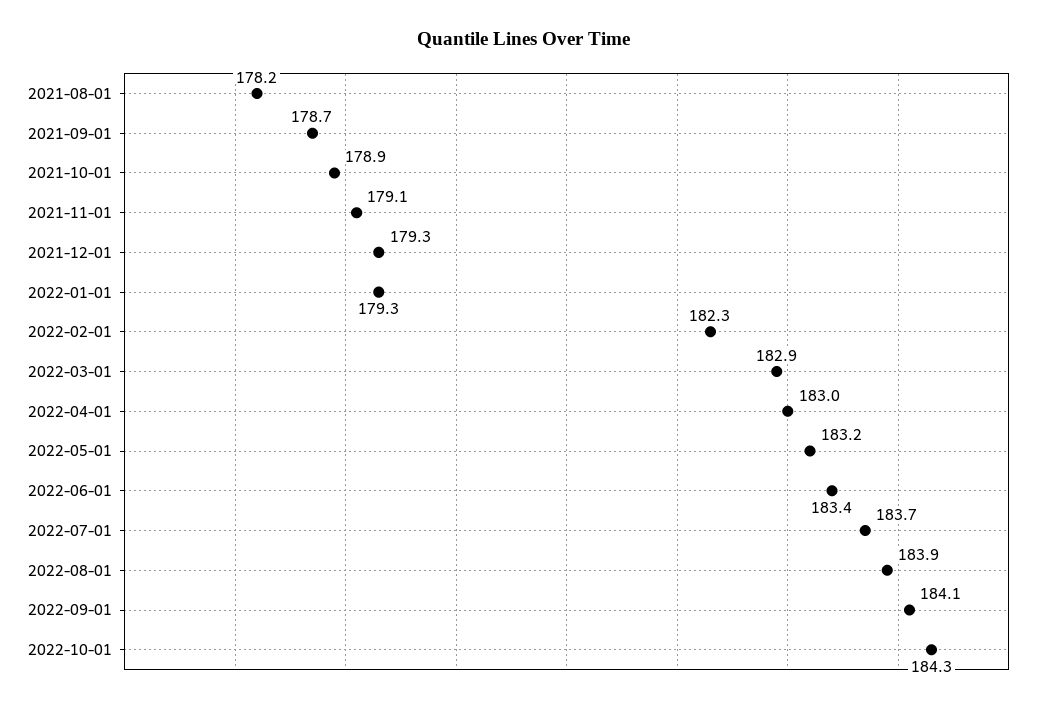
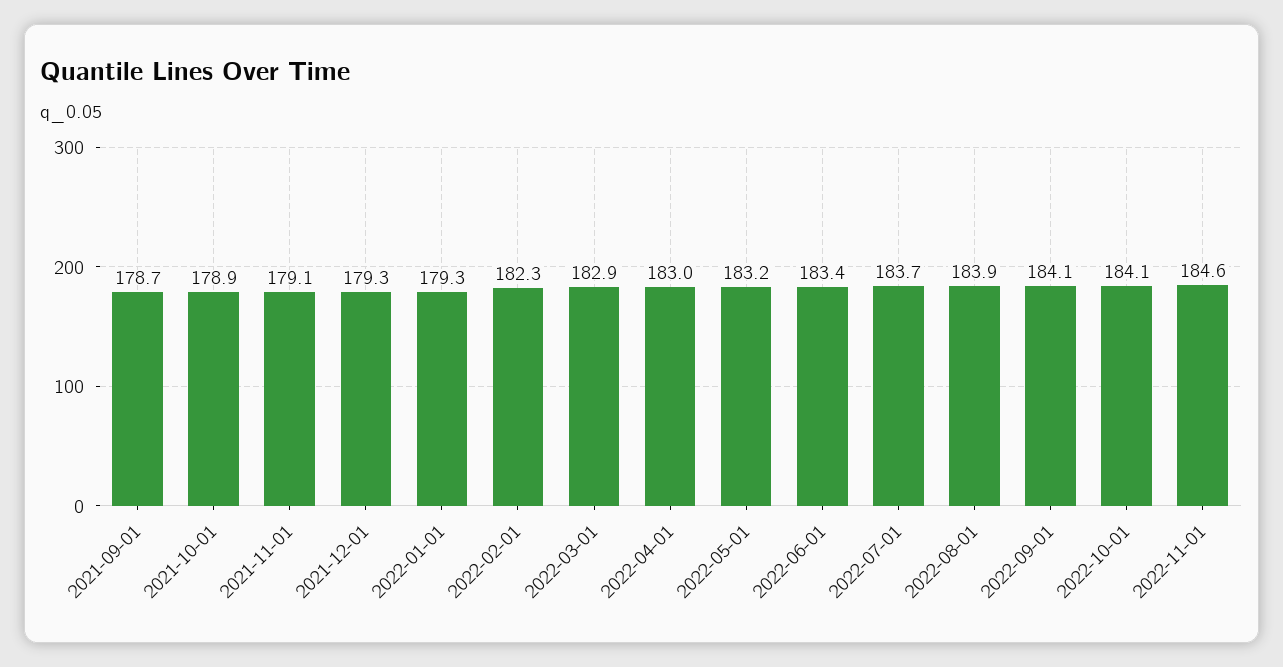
2021-08-01: 178.2 -> none
2022-10-01: 184.3 -> 184.1
2022-11-01: none -> 184.6

